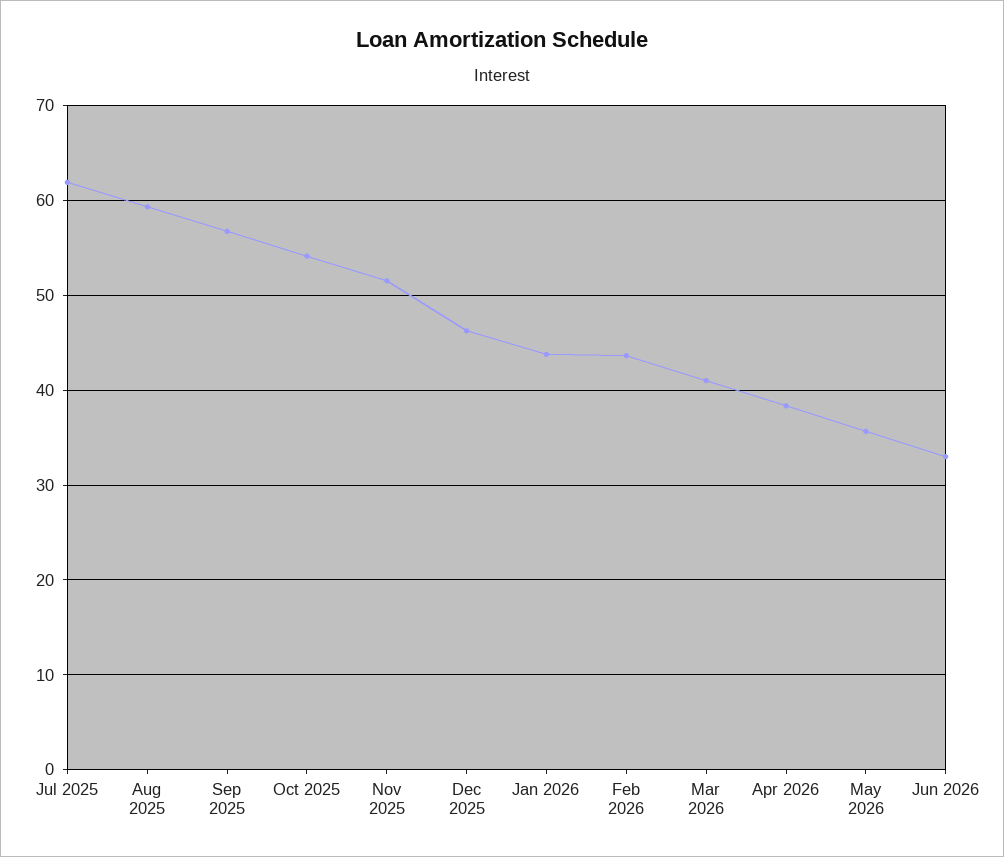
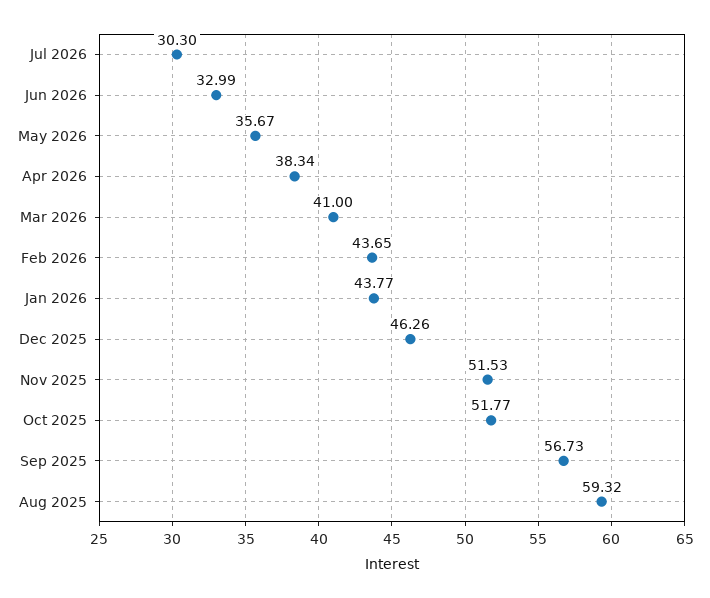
Jul 2025: 62 -> none
Oct 2025: 54 -> 51.77
Jul 2026: none -> 30.3

